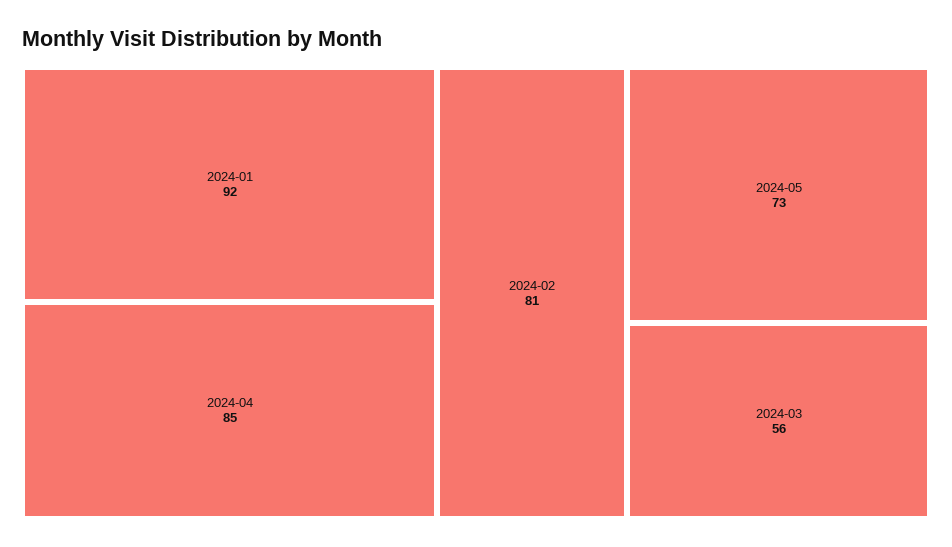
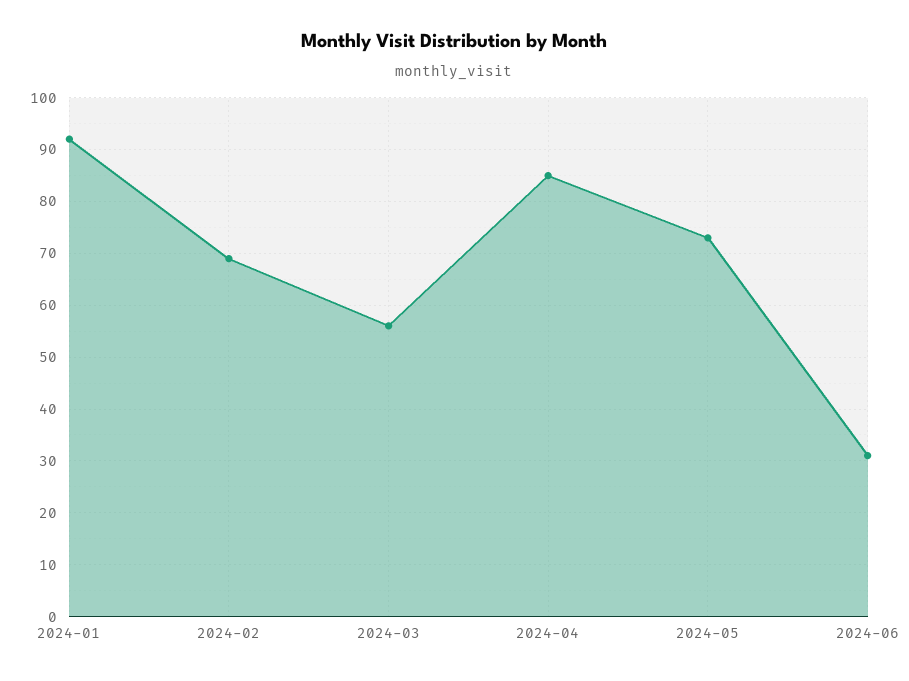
2024-02: 81 -> 70
2024-06: none -> 30

